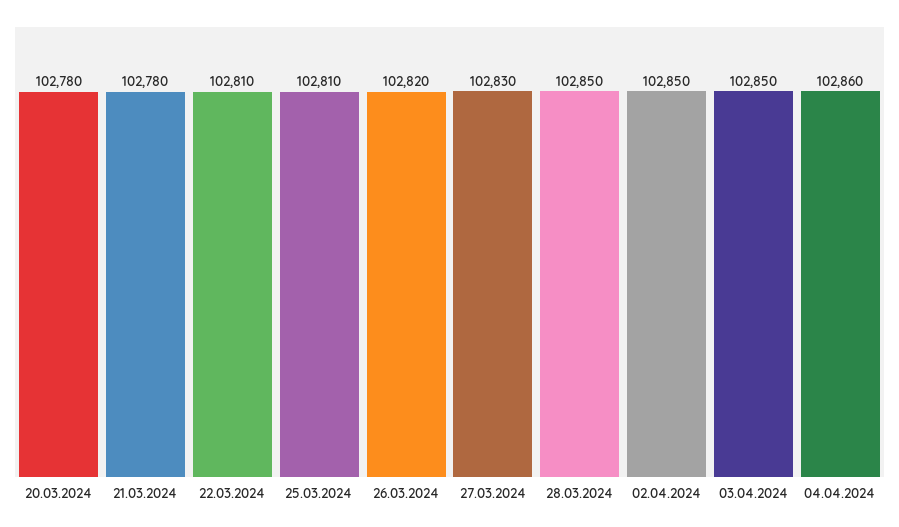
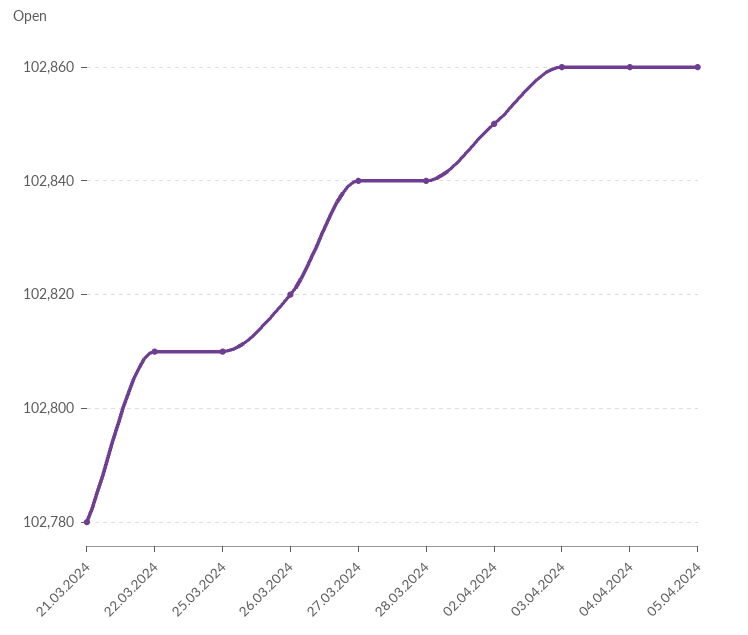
20.03.2024: 102780 -> none
27.03.2024: 102830 -> 102840
28.03.2024: 102850 -> 102840
03.04.2024: 102850 -> 102860
05.04.2024: none -> 102860

